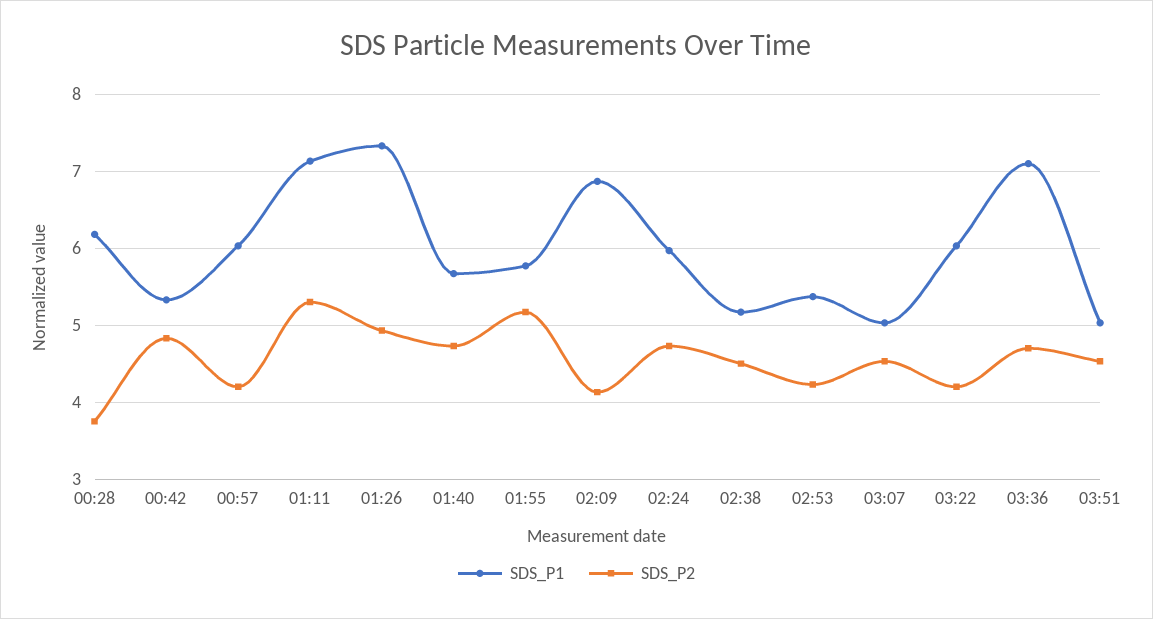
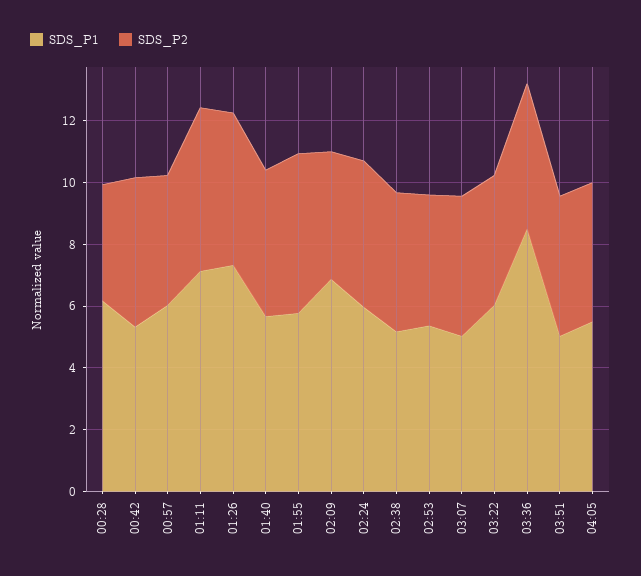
SDS_P1, 03:36: 7.1 -> 8.5
SDS_P1, 04:05: none -> 5.5
SDS_P2, 04:05: none -> 4.5

